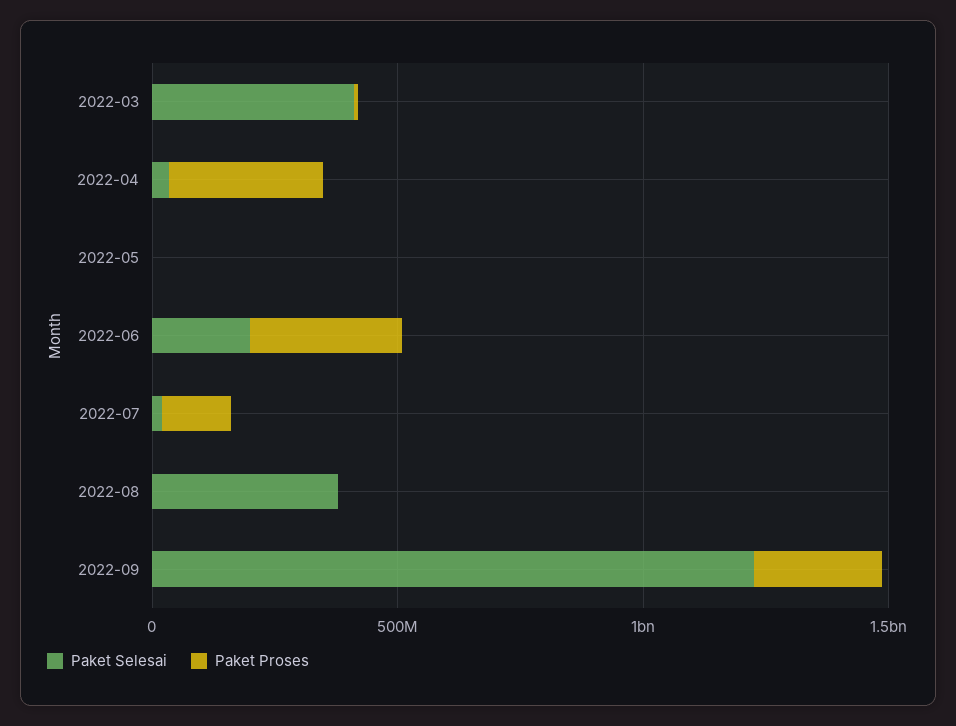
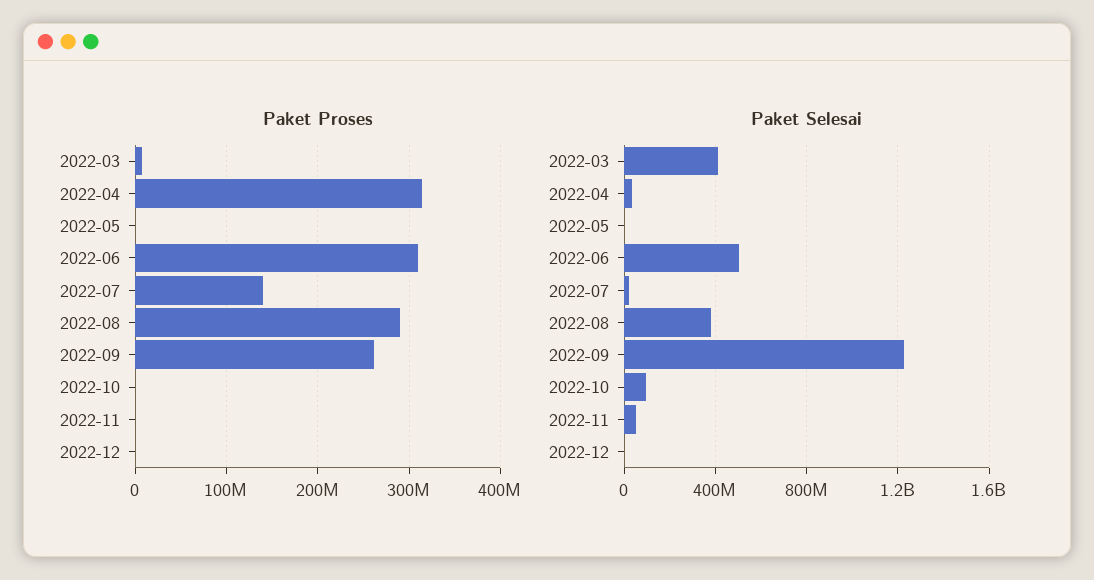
Paket Selesai, 2022-06: 200000000 -> 500000000
Paket Proses, 2022-08: 0 -> 290000000
Paket Proses, 2022-10: none -> 0
Paket Proses, 2022-11: none -> 0
Paket Proses, 2022-12: none -> 0
Paket Selesai, 2022-10: none -> 100000000
Paket Selesai, 2022-11: none -> 50000000
Paket Selesai, 2022-12: none -> 0

